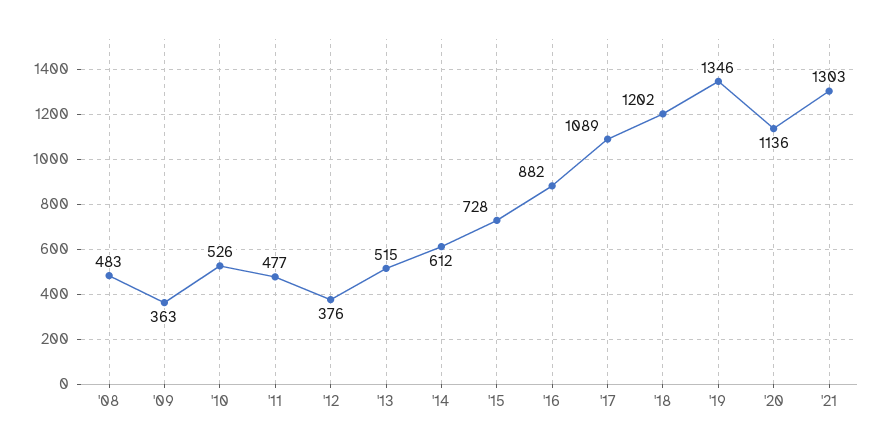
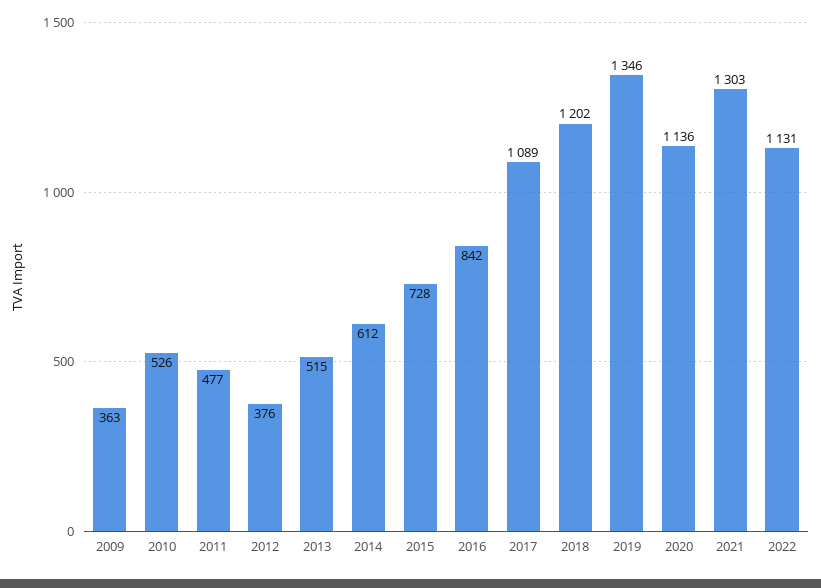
'08: 483 -> none
'16: 882 -> 842
2022: none -> 1131

